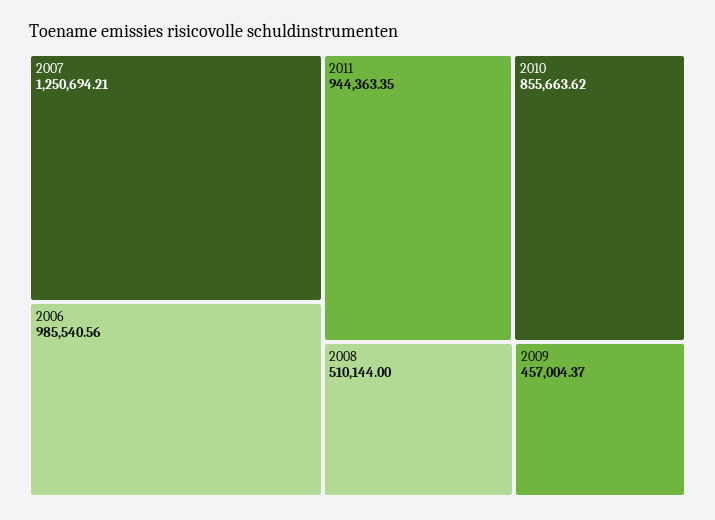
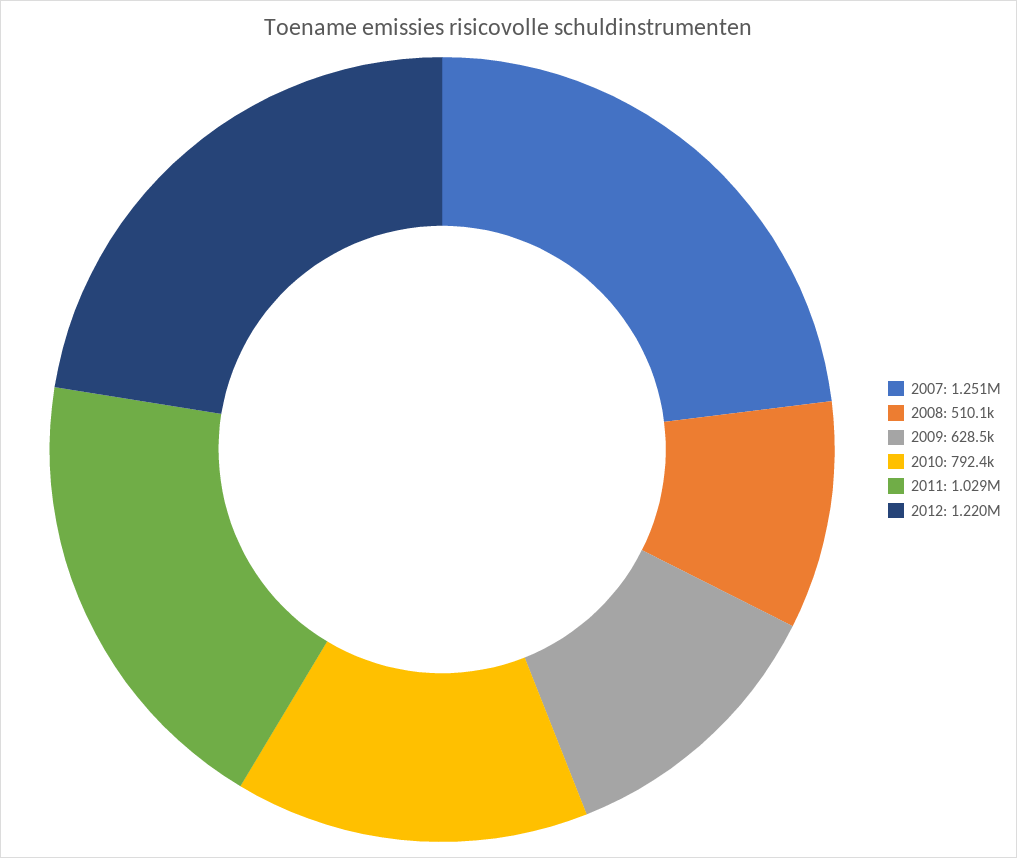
2006: 985540.56 -> none
2011: 944363.35 -> 1029000
2010: 855663.62 -> 792400
2009: 457004.37 -> 628500
2012: none -> 1220000

